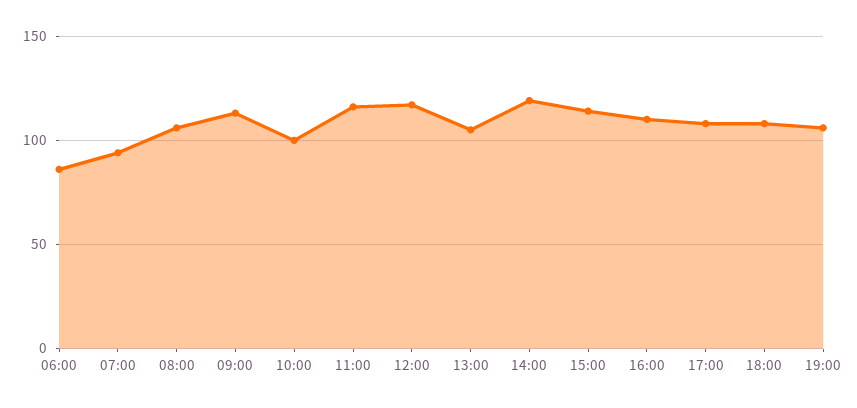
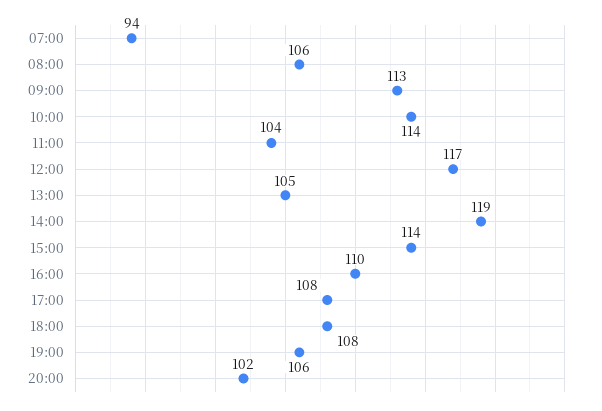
06:00: 85 -> none
10:00: 100 -> 114
11:00: 115 -> 104
20:00: none -> 102

